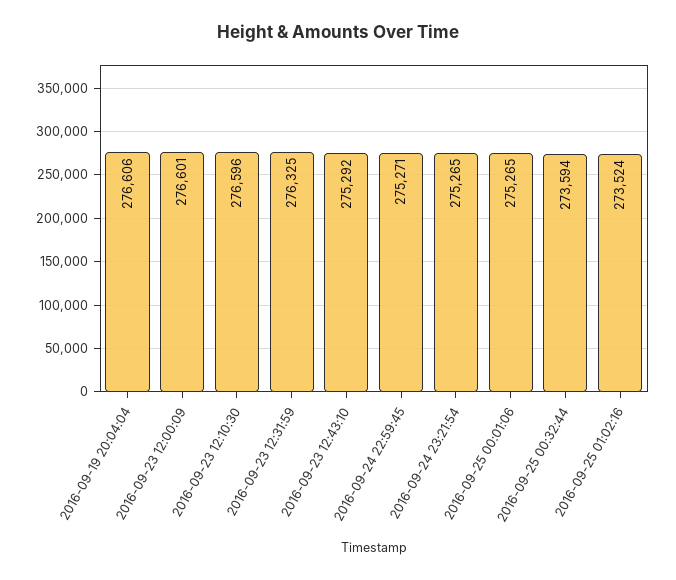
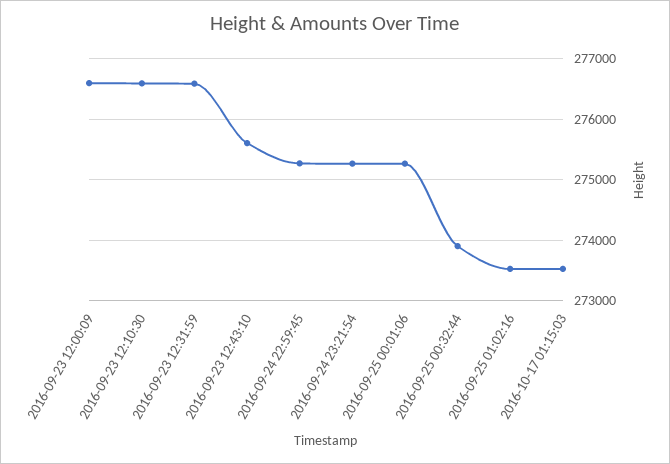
2016-09-19 20:04:04: 276606 -> none
2016-09-23 12:31:59: 276325 -> 276600
2016-09-23 12:43:10: 275292 -> 275600
2016-09-25 00:32:44: 273594 -> 273900
2016-10-17 01:15:03: none -> 273500

